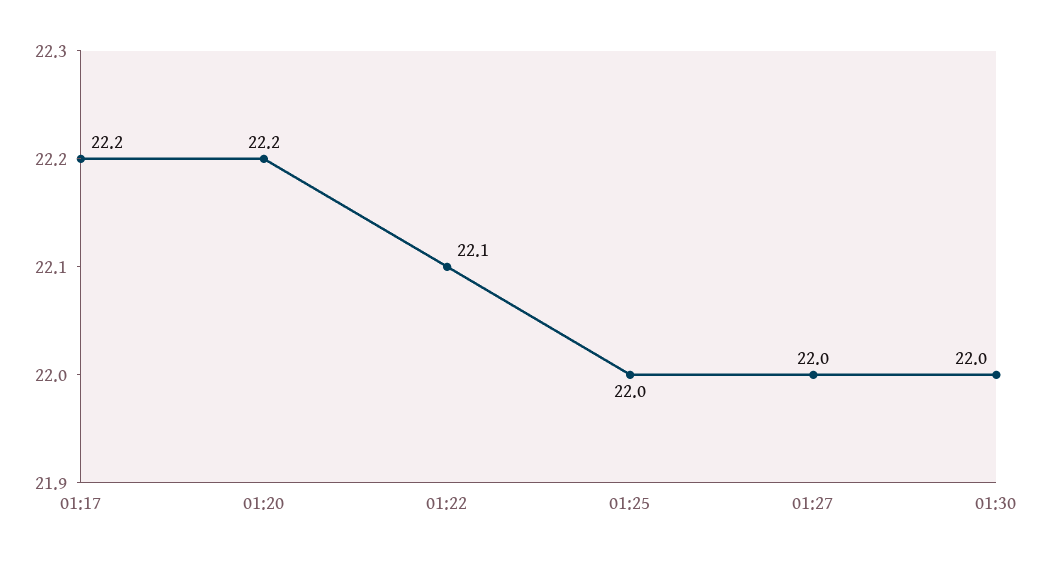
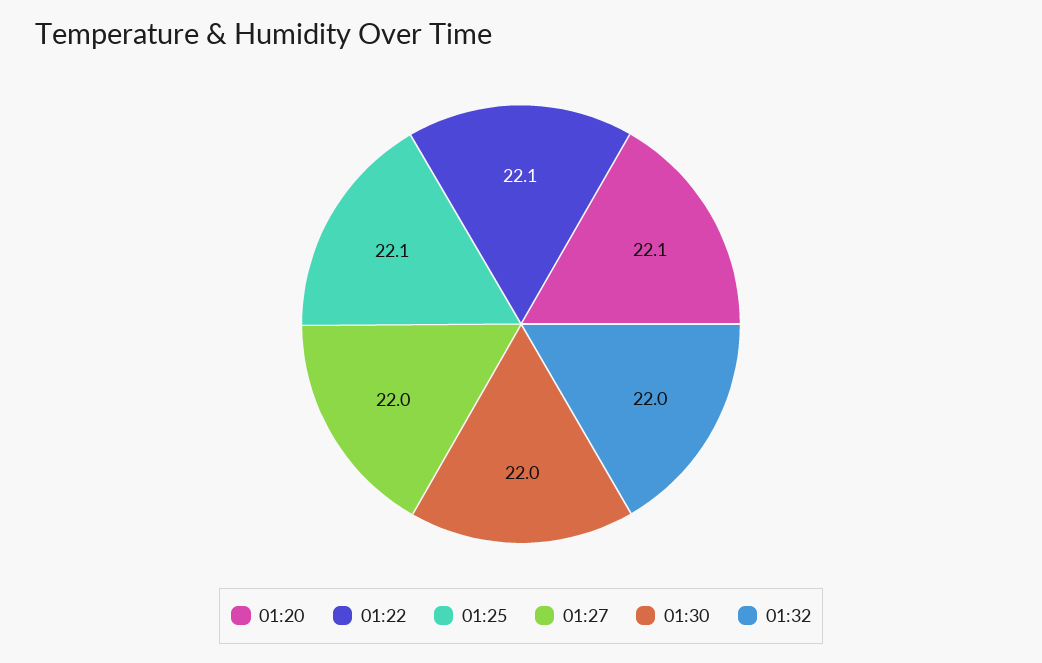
01:17: 22.2 -> none
01:20: 22.2 -> 22.1
01:25: 22 -> 22.1
01:32: none -> 22

